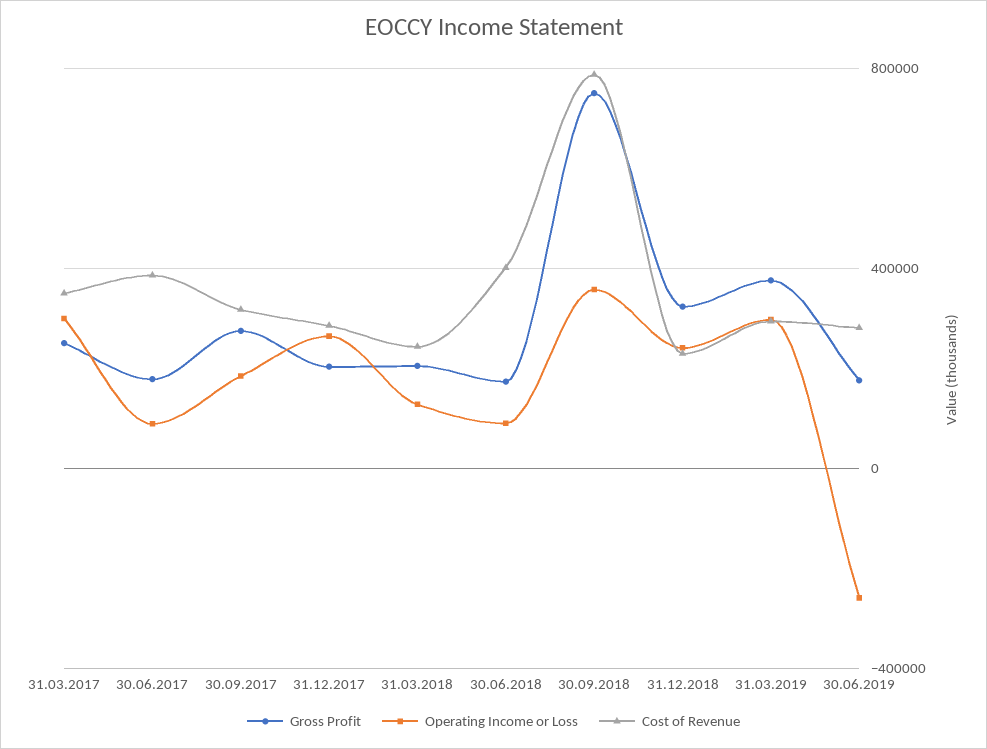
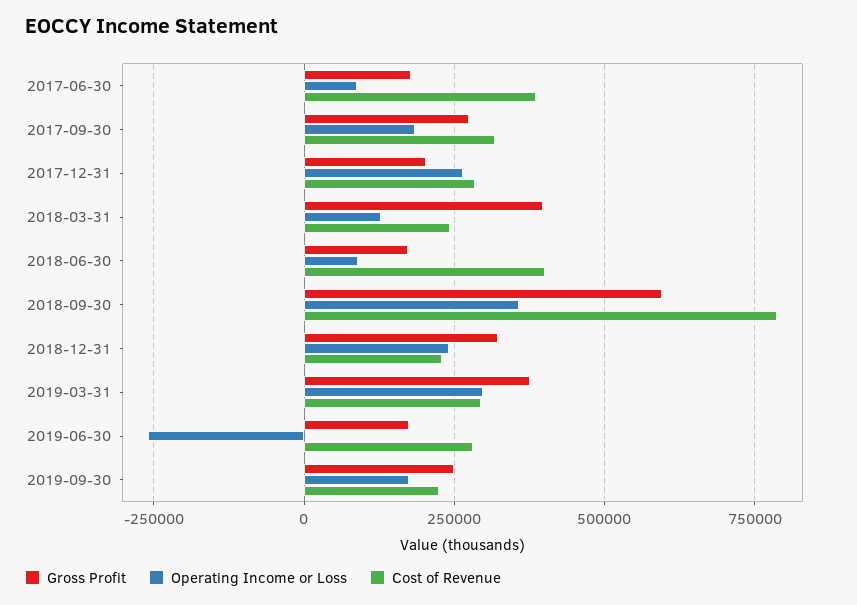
Gross Profit, 31.03.2017: 250000 -> none
Operating Income or Loss, 31.03.2017: 300000 -> none
Cost of Revenue, 31.03.2017: 350000 -> none
Gross Profit, 31.03.2018: 200000 -> 400000
Gross Profit, 30.09.2018: 750000 -> 600000
Gross Profit, 2019-09-30: none -> 250000
Operating Income or Loss, 2019-09-30: none -> 175000
Cost of Revenue, 2019-09-30: none -> 225000

